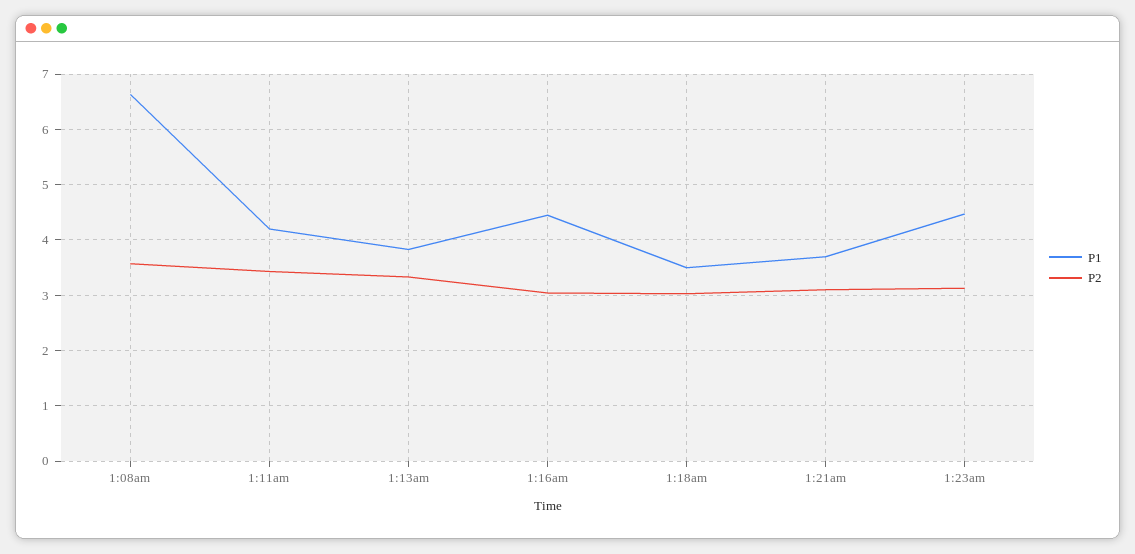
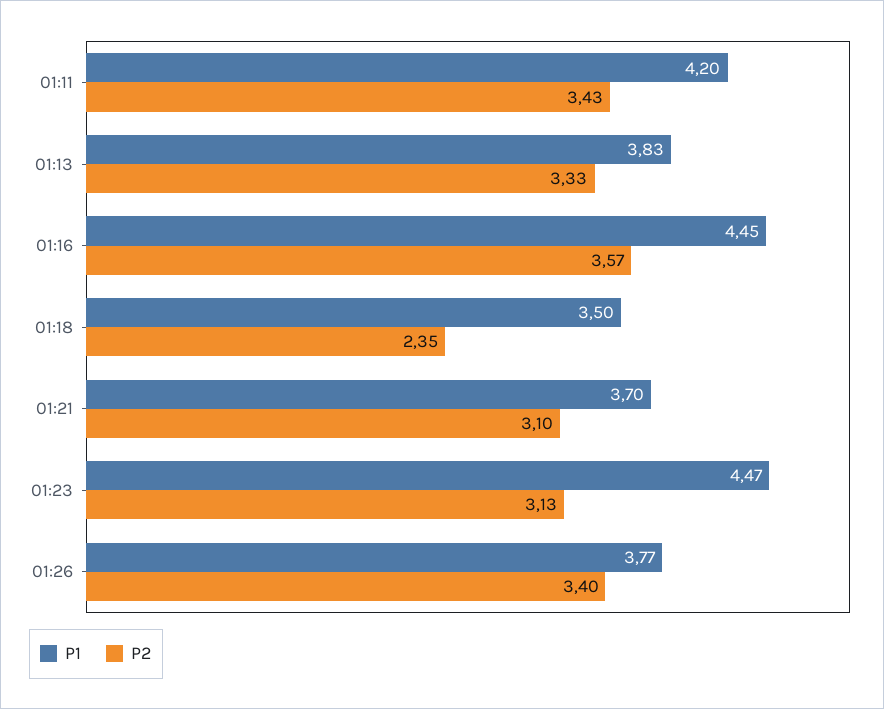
P1, 1:08am: 6.6 -> none
P2, 1:08am: 3.6 -> none
P2, 1:16am: 3 -> 3.57
P2, 1:18am: 3 -> 2.35
P1, 01:26: none -> 3.77
P2, 01:26: none -> 3.4

